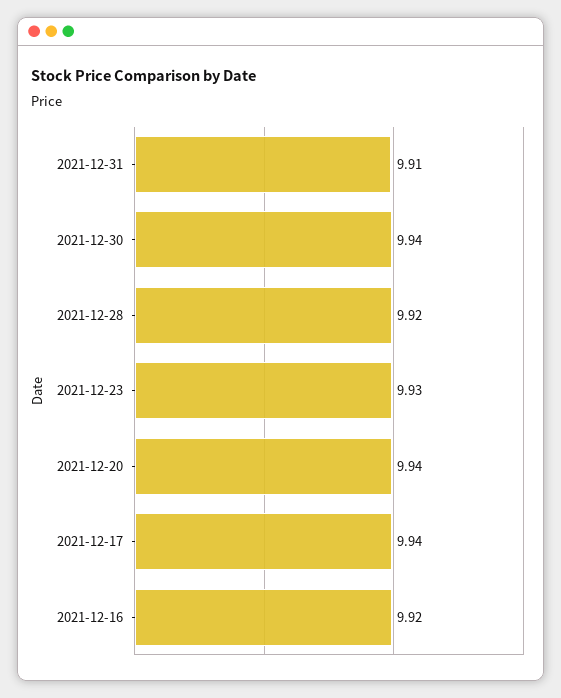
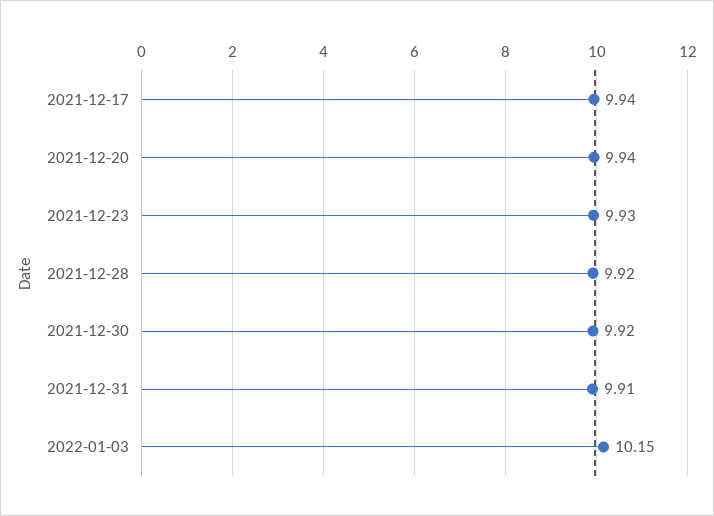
2021-12-30: 9.94 -> 9.92
2021-12-16: 9.92 -> none
2022-01-03: none -> 10.15

